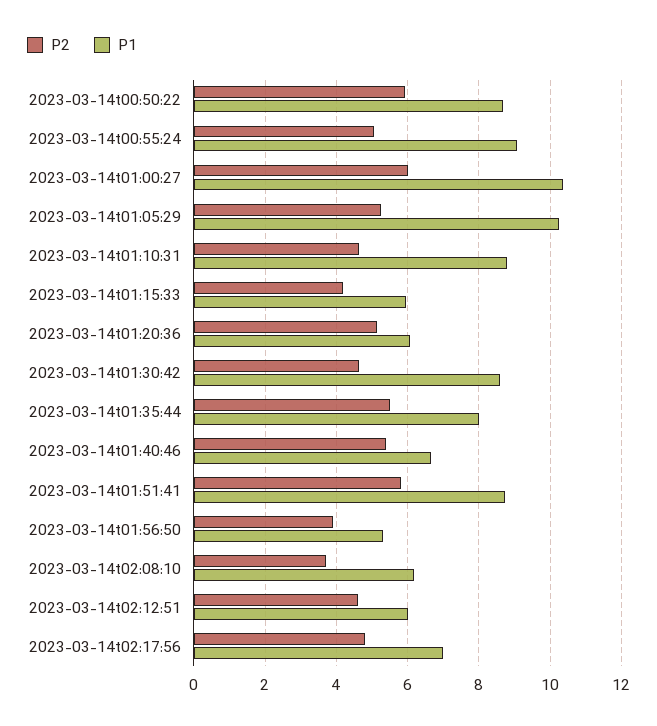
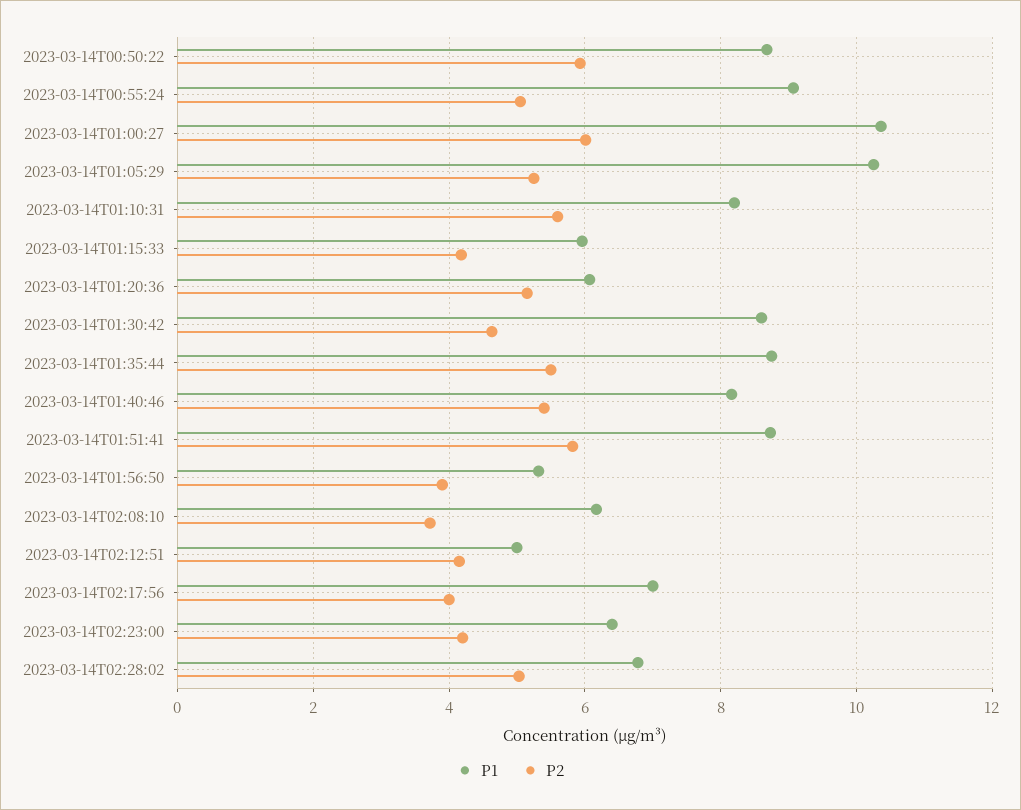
P2, 2023-03-14t01:10:31: 4.6 -> 5.6
P1, 2023-03-14t01:10:31: 8.8 -> 8.2
P1, 2023-03-14t01:35:44: 8 -> 8.8
P1, 2023-03-14t01:40:46: 6.6 -> 8.2
P2, 2023-03-14t02:12:51: 4.6 -> 4.2
P1, 2023-03-14t02:12:51: 6 -> 5
P2, 2023-03-14t02:17:56: 4.8 -> 4
P1, 2023-03-14T02:23:00: none -> 6.4
P2, 2023-03-14T02:23:00: none -> 4.2
P1, 2023-03-14T02:28:02: none -> 6.8
P2, 2023-03-14T02:28:02: none -> 5

